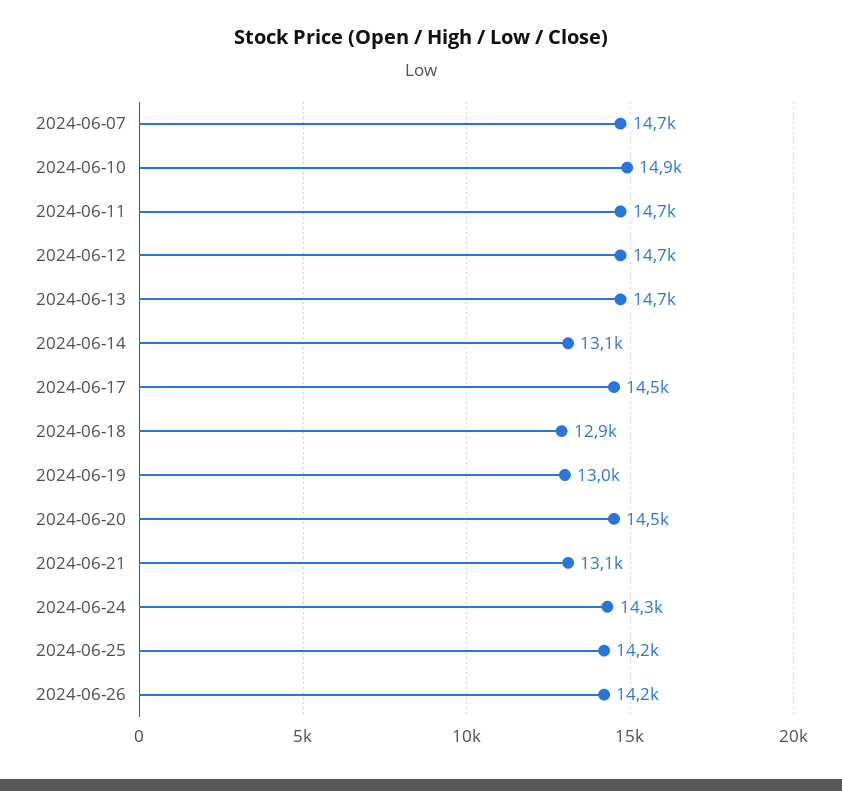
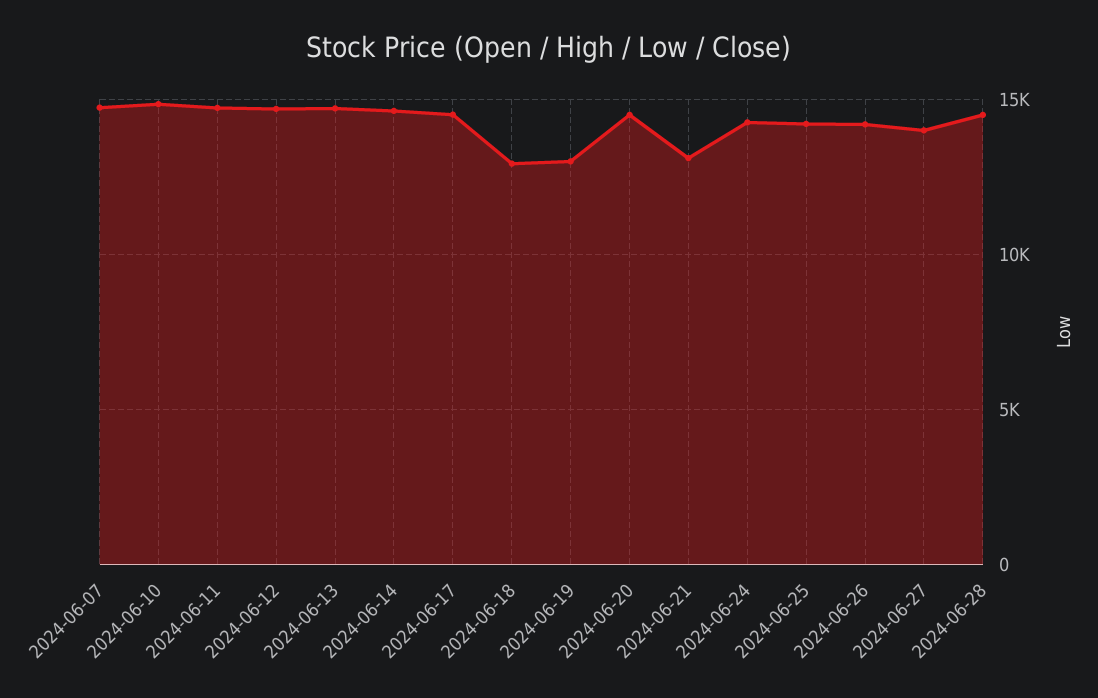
2024-06-14: 13100 -> 14500
2024-06-27: none -> 14000
2024-06-28: none -> 14500

